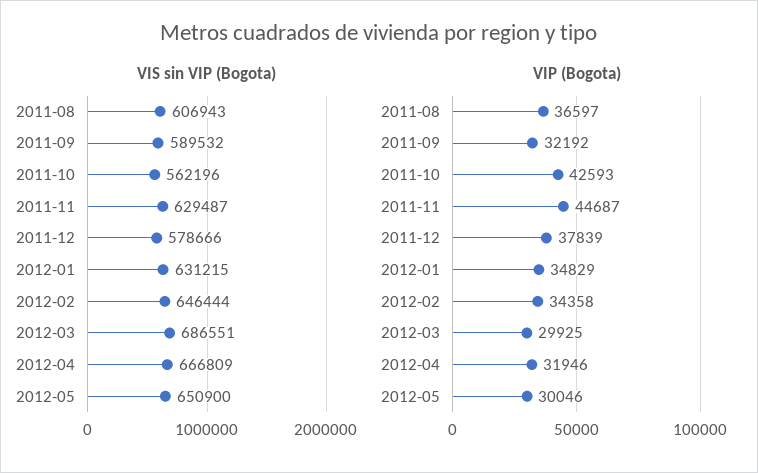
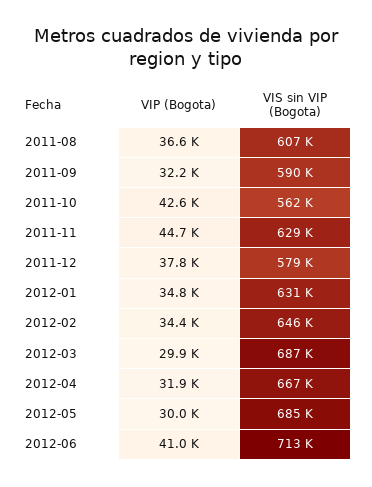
VIS sin VIP (Bogota), 2012-05: 650900 -> 685000
VIP (Bogota), 2012-06: none -> 41000
VIS sin VIP (Bogota), 2012-06: none -> 713000

